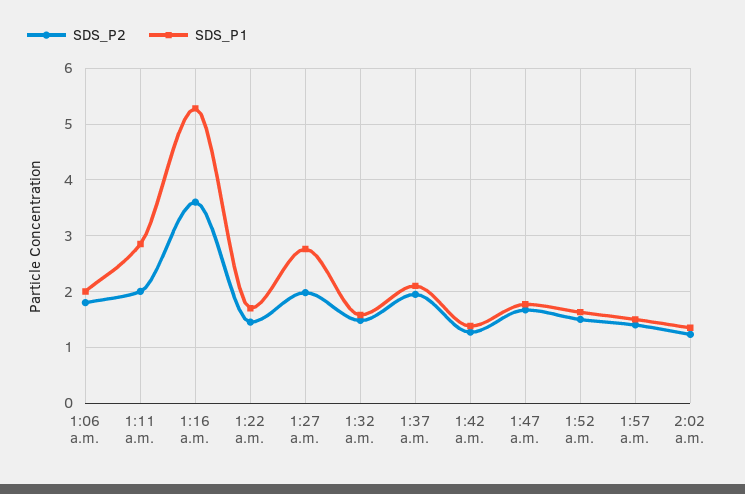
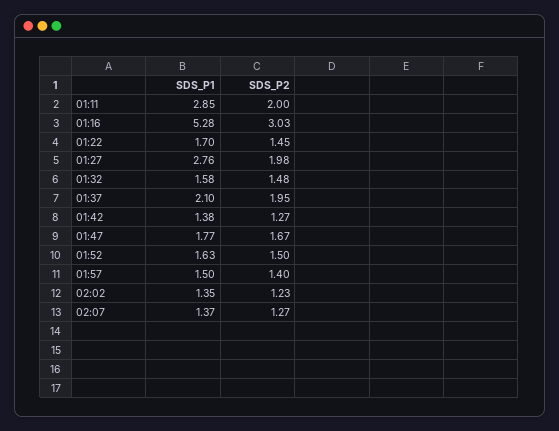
SDS_P2, 1:06 a.m.: 1.8 -> none
SDS_P1, 1:06 a.m.: 2 -> none
SDS_P2, 1:16 a.m.: 3.6 -> 3.03
SDS_P1, 02:07: none -> 1.37
SDS_P2, 02:07: none -> 1.27

